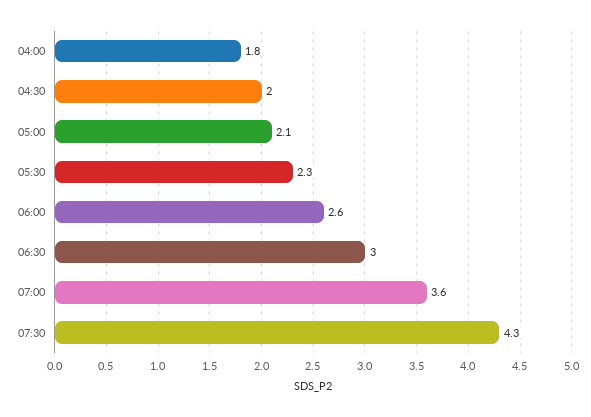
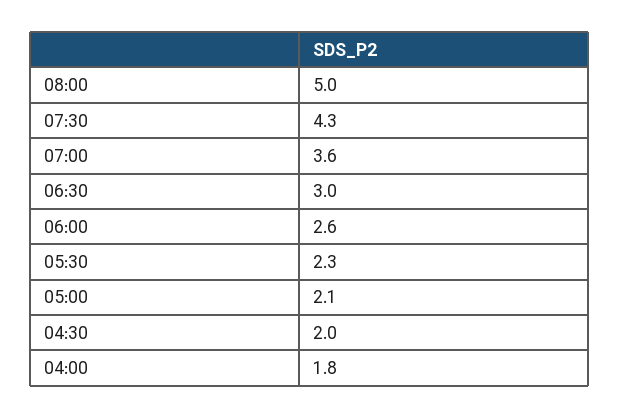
08:00: none -> 5

